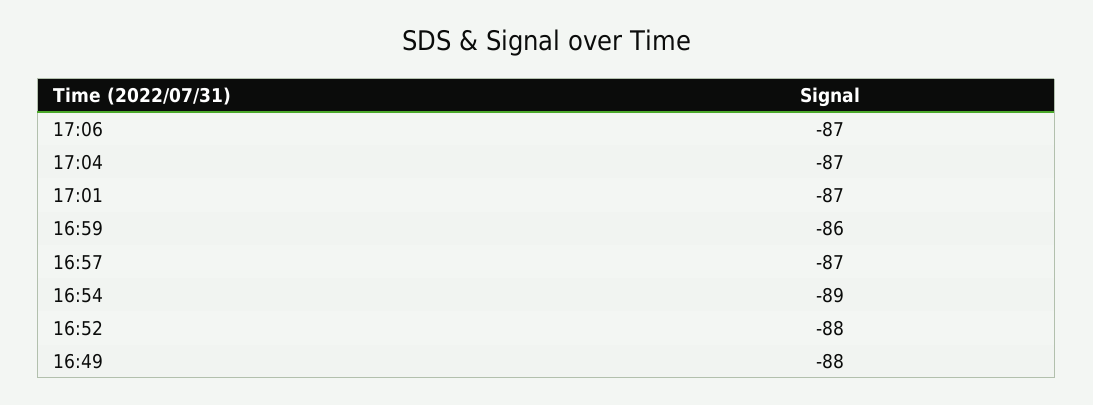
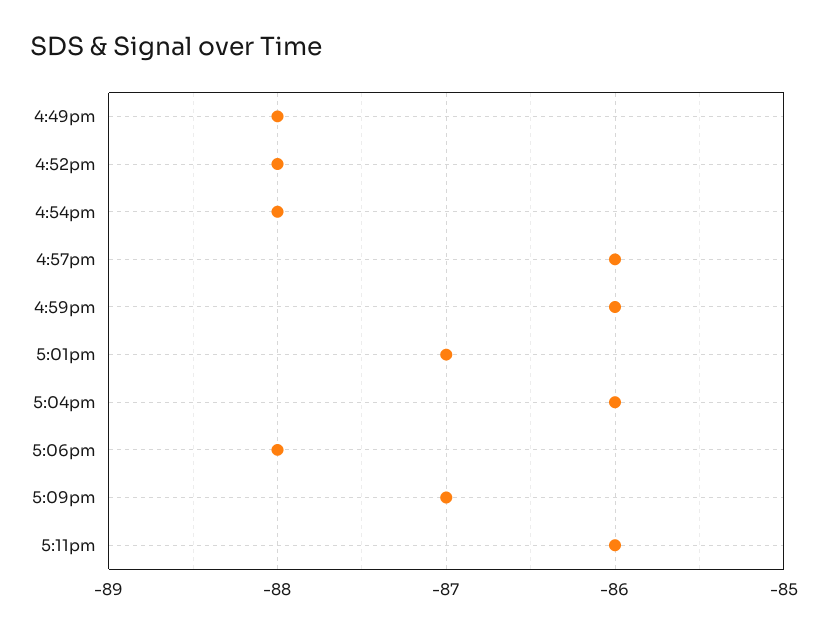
17:06: -87 -> -88
17:04: -87 -> -86
16:57: -87 -> -86
16:54: -89 -> -88
5:09pm: none -> -87
5:11pm: none -> -86

